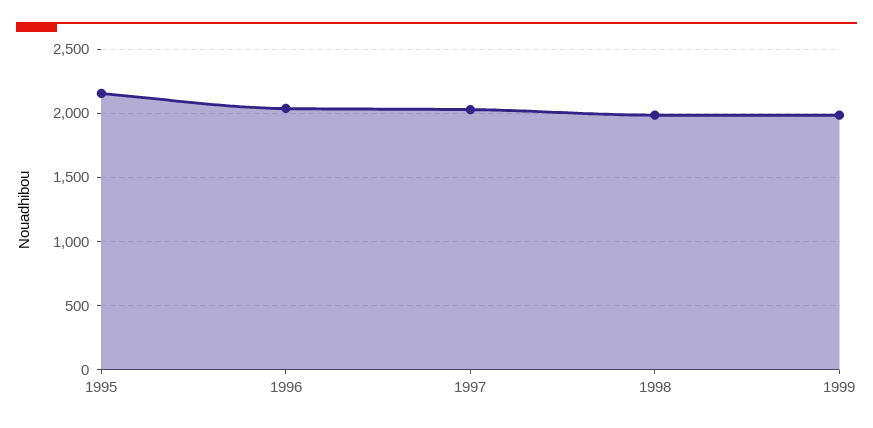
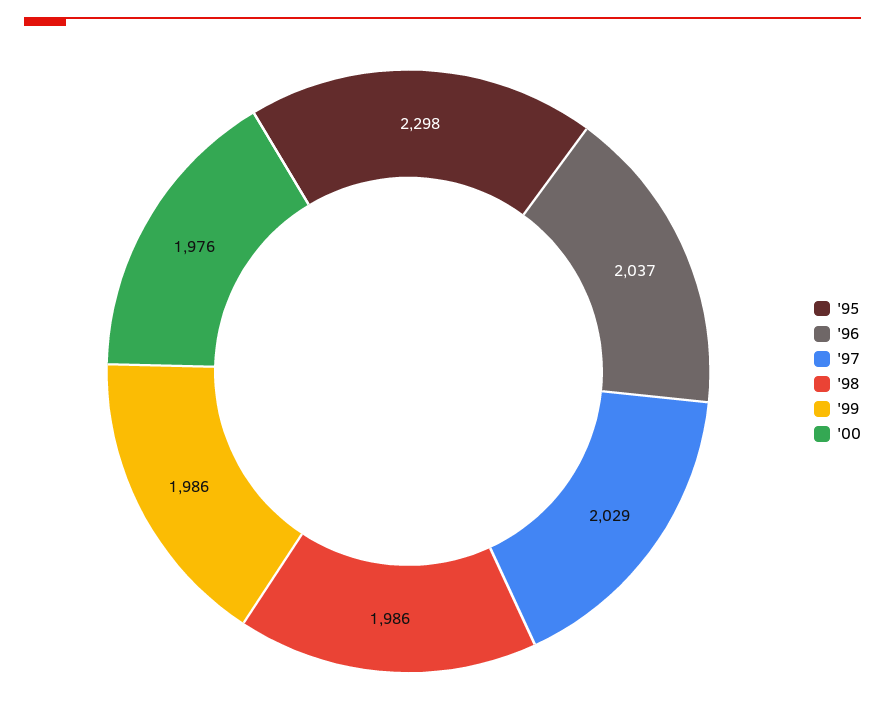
1995: 2150 -> 2298
'00: none -> 1976

